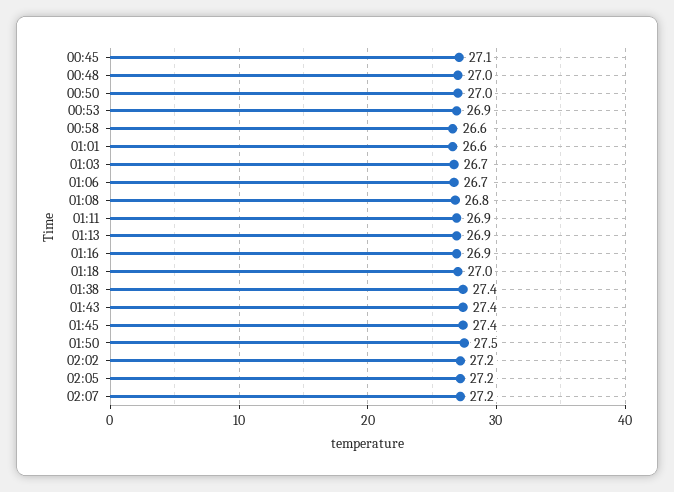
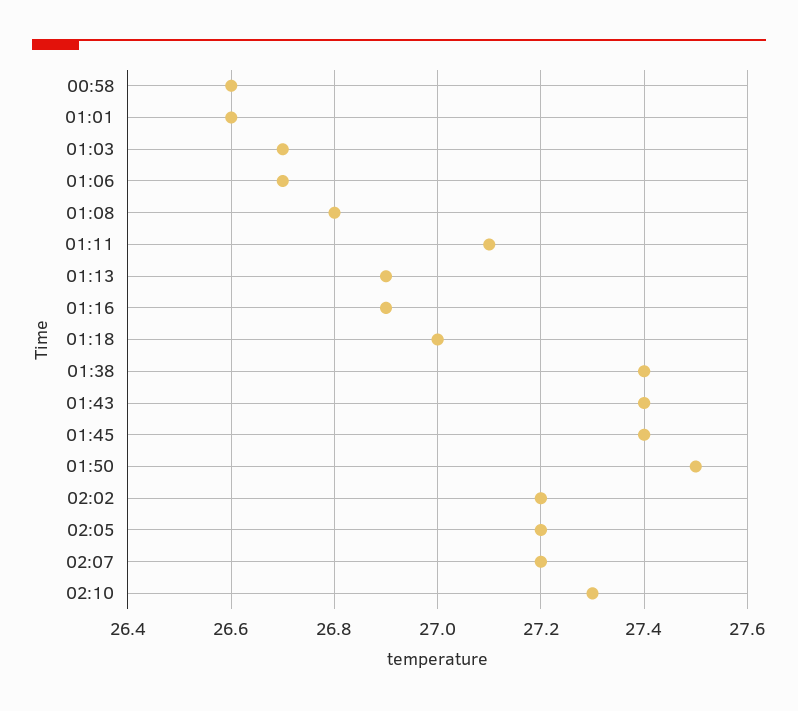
00:45: 27.1 -> none
00:48: 27 -> none
00:50: 27 -> none
00:53: 26.9 -> none
01:11: 26.9 -> 27.1
02:10: none -> 27.3

